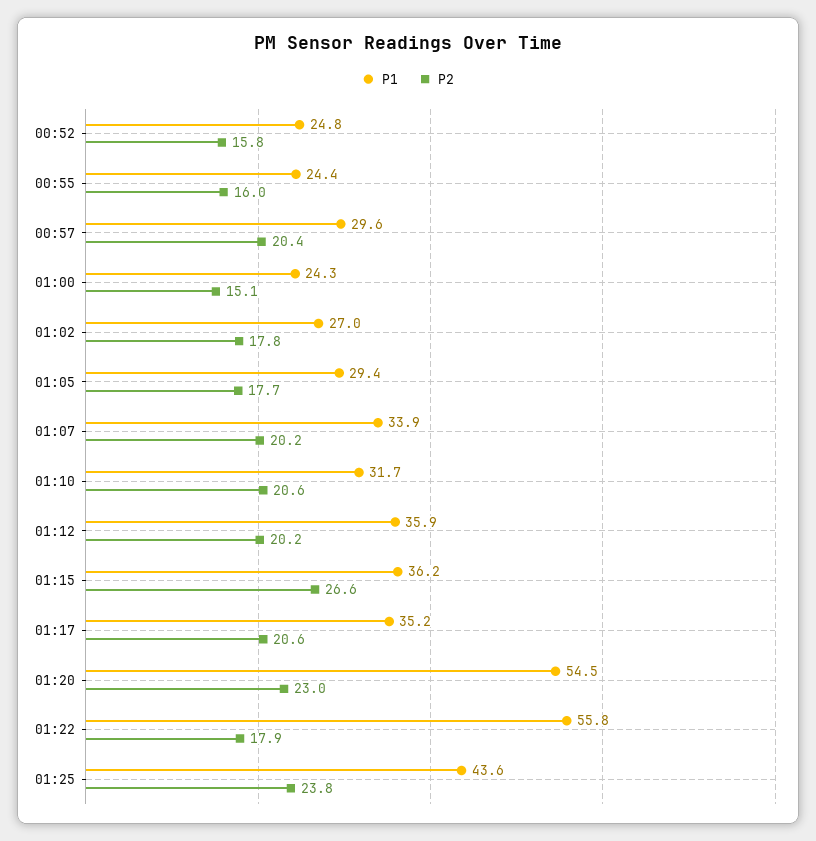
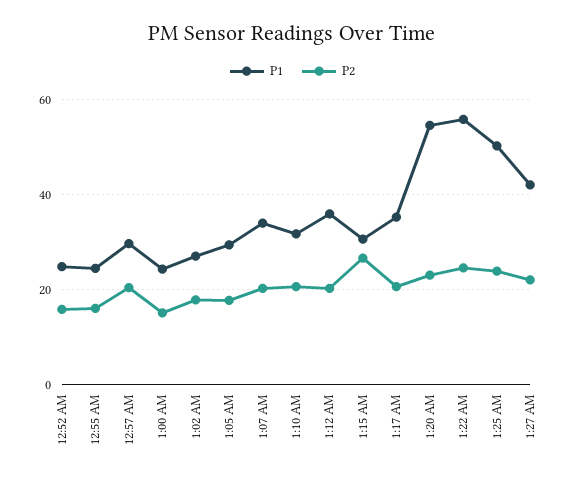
P1, 01:15: 36.2 -> 30
P2, 01:22: 17.9 -> 24
P1, 01:25: 43.6 -> 50
P1, 1:27 AM: none -> 42
P2, 1:27 AM: none -> 22

